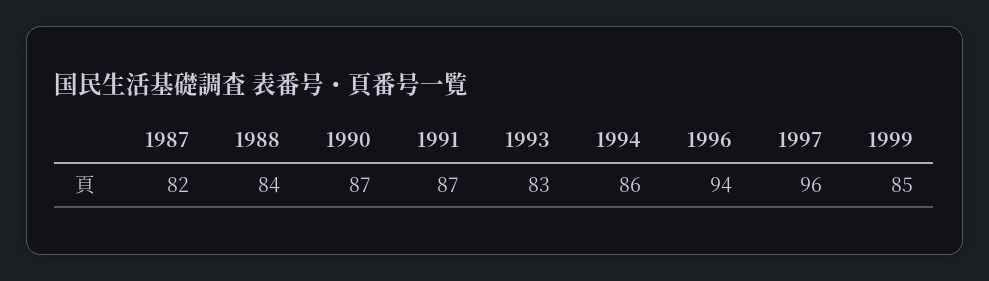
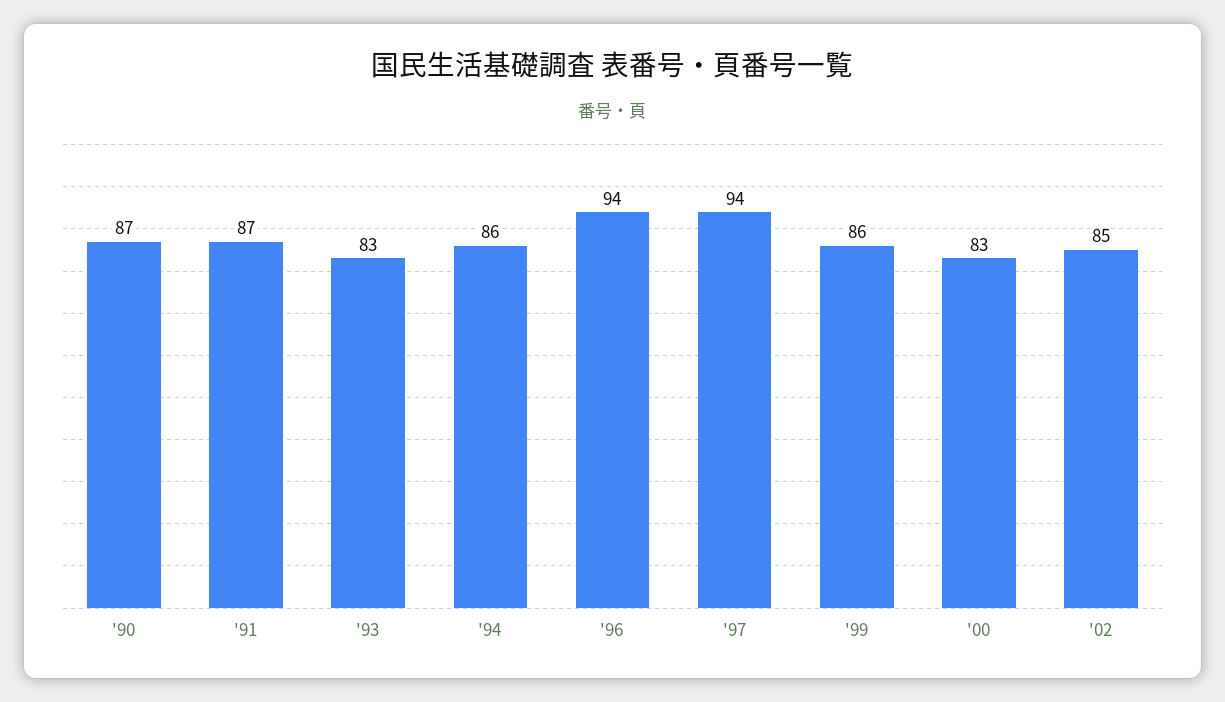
1987: 82 -> none
1988: 84 -> none
1997: 96 -> 94
1999: 85 -> 86
'00: none -> 83
'02: none -> 85

